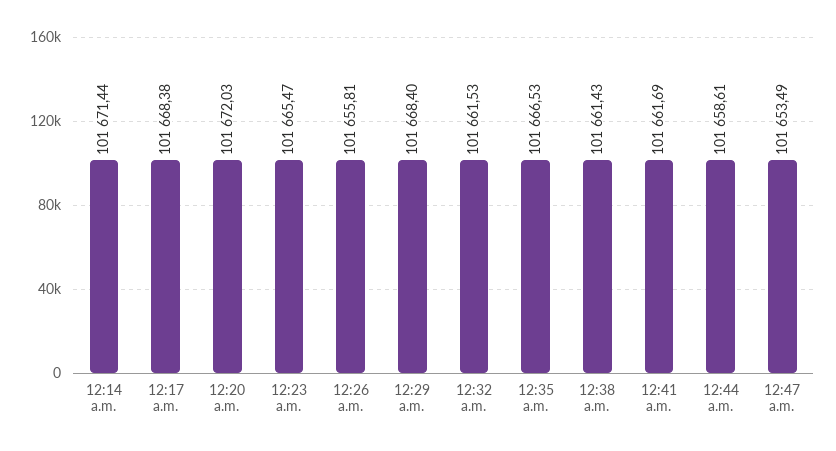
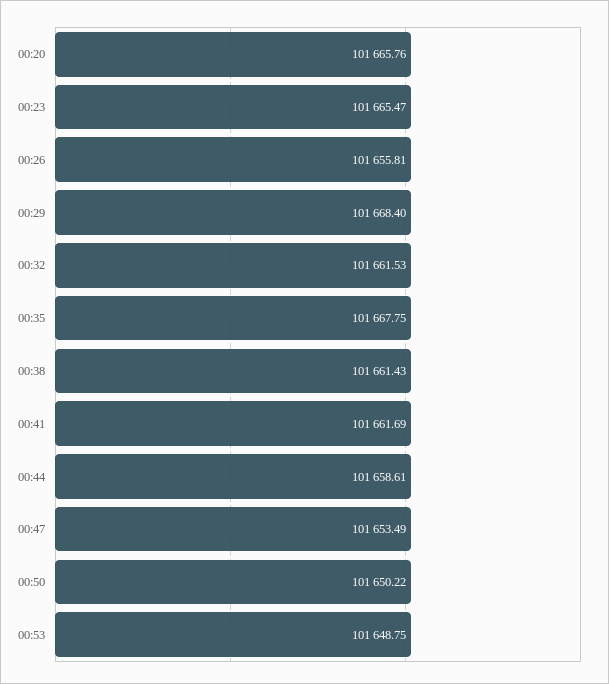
12:14 a.m.: 101671.44 -> none
12:17 a.m.: 101668.38 -> none
12:20 a.m.: 101672.03 -> 101665.76
12:35 a.m.: 101666.53 -> 101667.75
00:50: none -> 101650.22
00:53: none -> 101648.75

